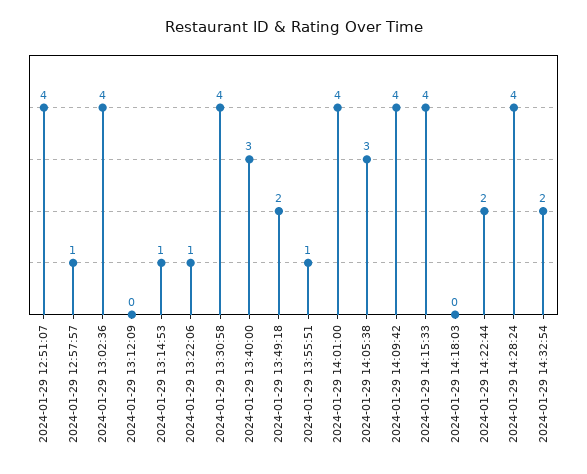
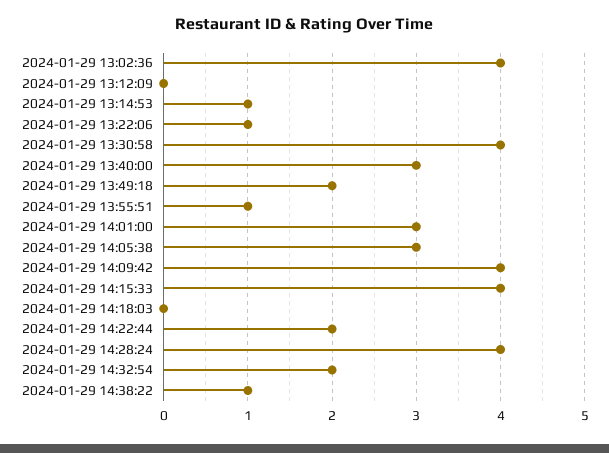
2024-01-29 12:51:07: 4 -> none
2024-01-29 12:57:57: 1 -> none
2024-01-29 14:01:00: 4 -> 3
2024-01-29 14:38:22: none -> 1

